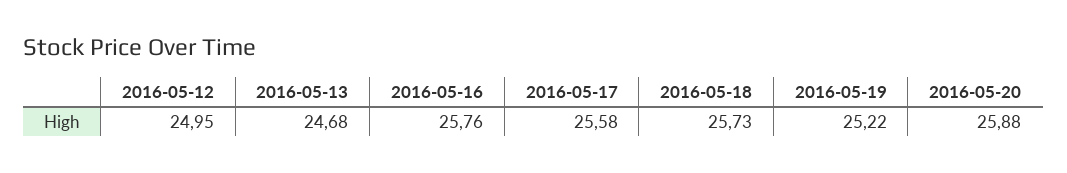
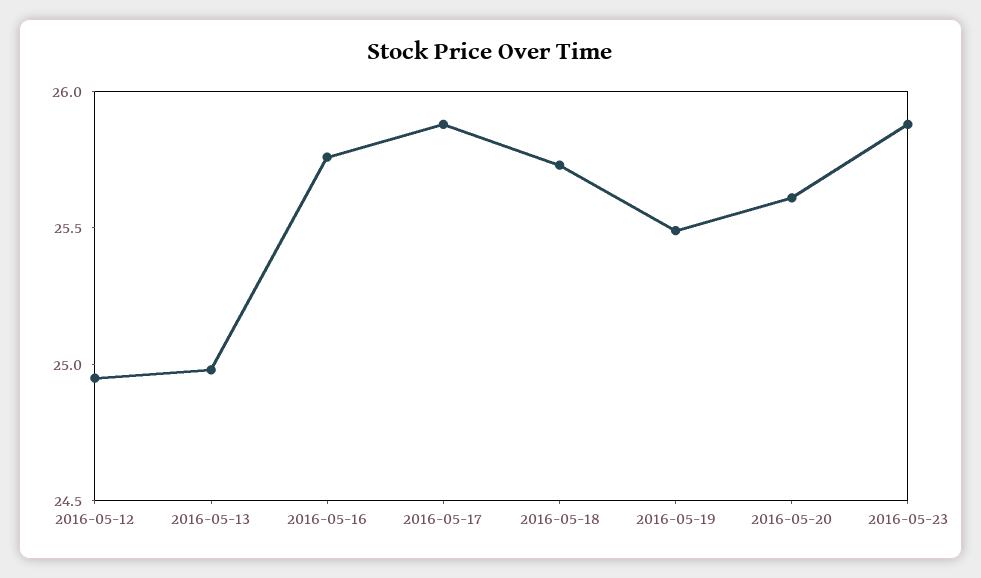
2016-05-13: 24.68 -> 25
2016-05-17: 25.58 -> 25.9
2016-05-19: 25.22 -> 25.5
2016-05-20: 25.88 -> 25.6
2016-05-23: none -> 25.9

